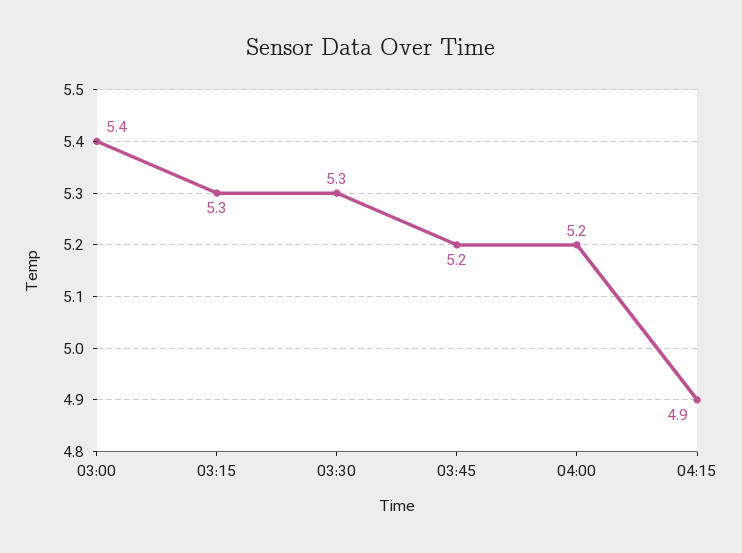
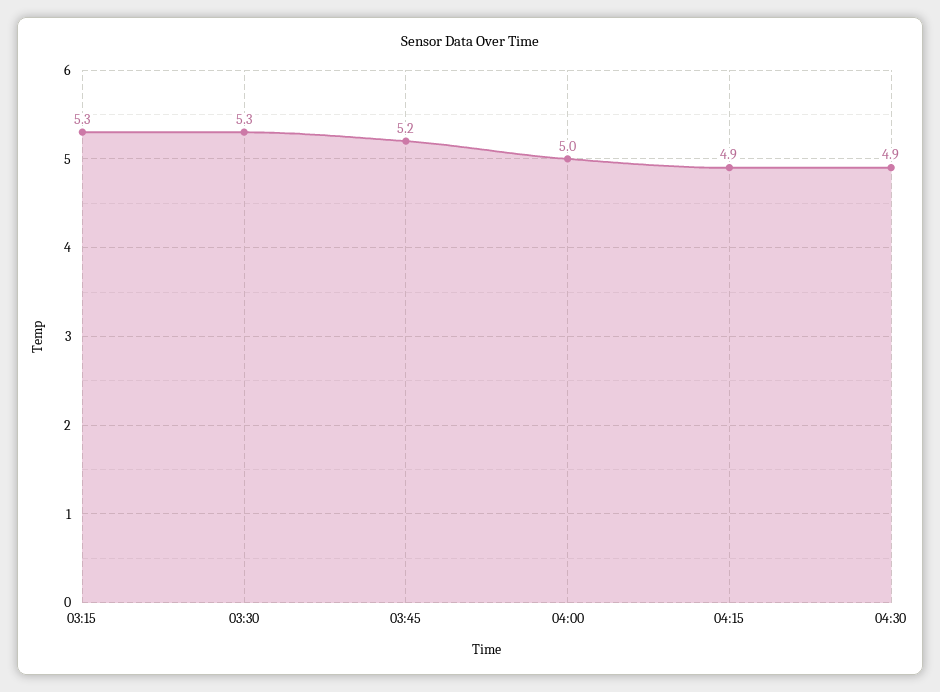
03:00: 5.4 -> none
04:00: 5.2 -> 5
04:30: none -> 4.9

